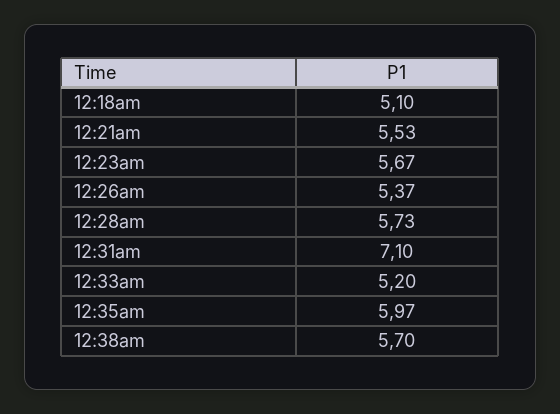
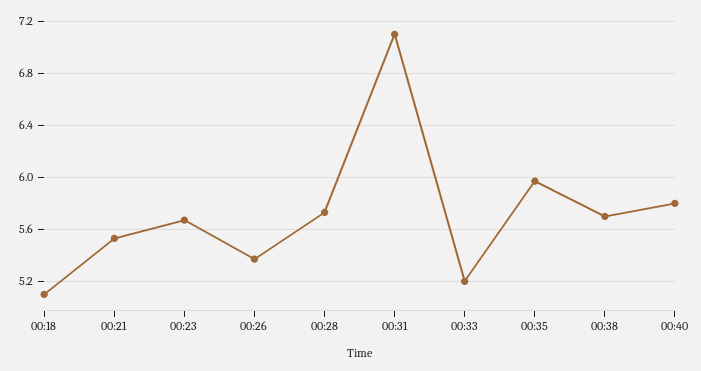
00:40: none -> 5.8

